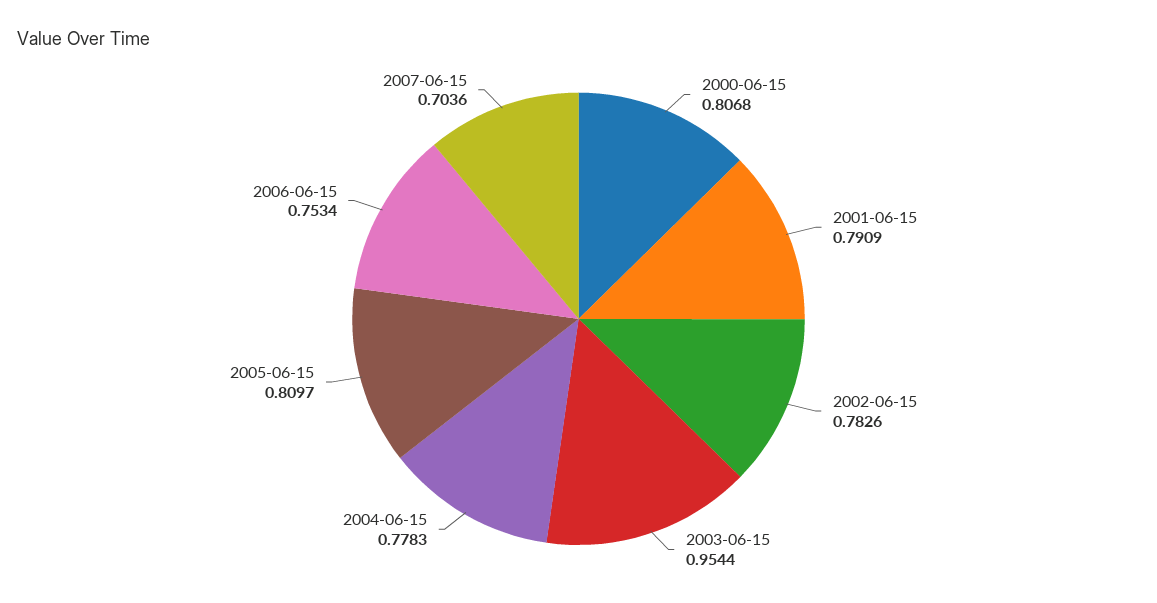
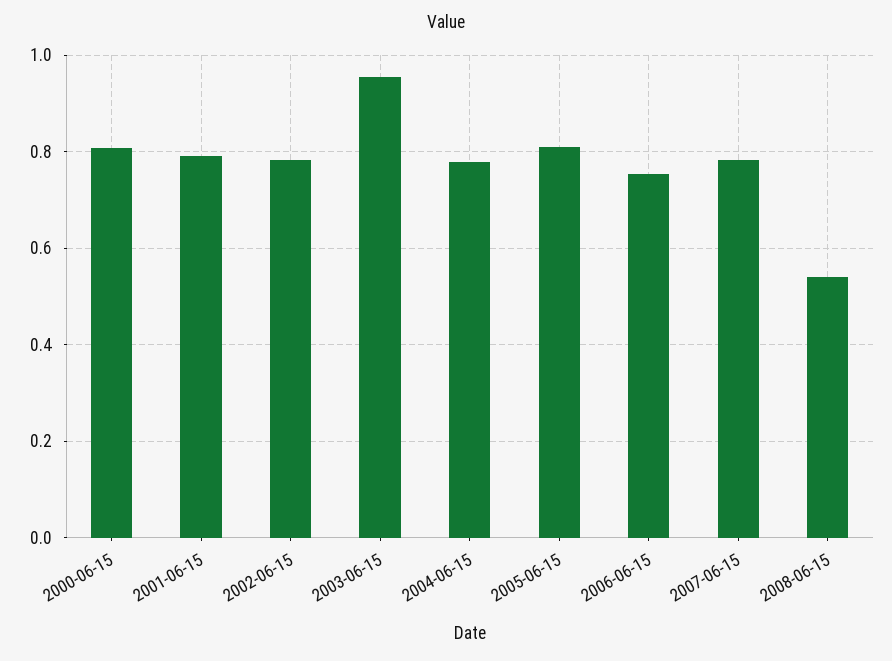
2007-06-15: 0.7036 -> 0.78
2008-06-15: none -> 0.54

